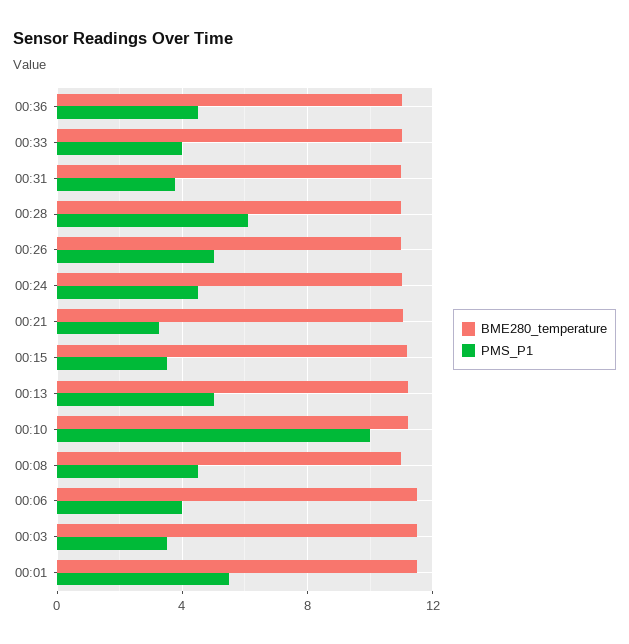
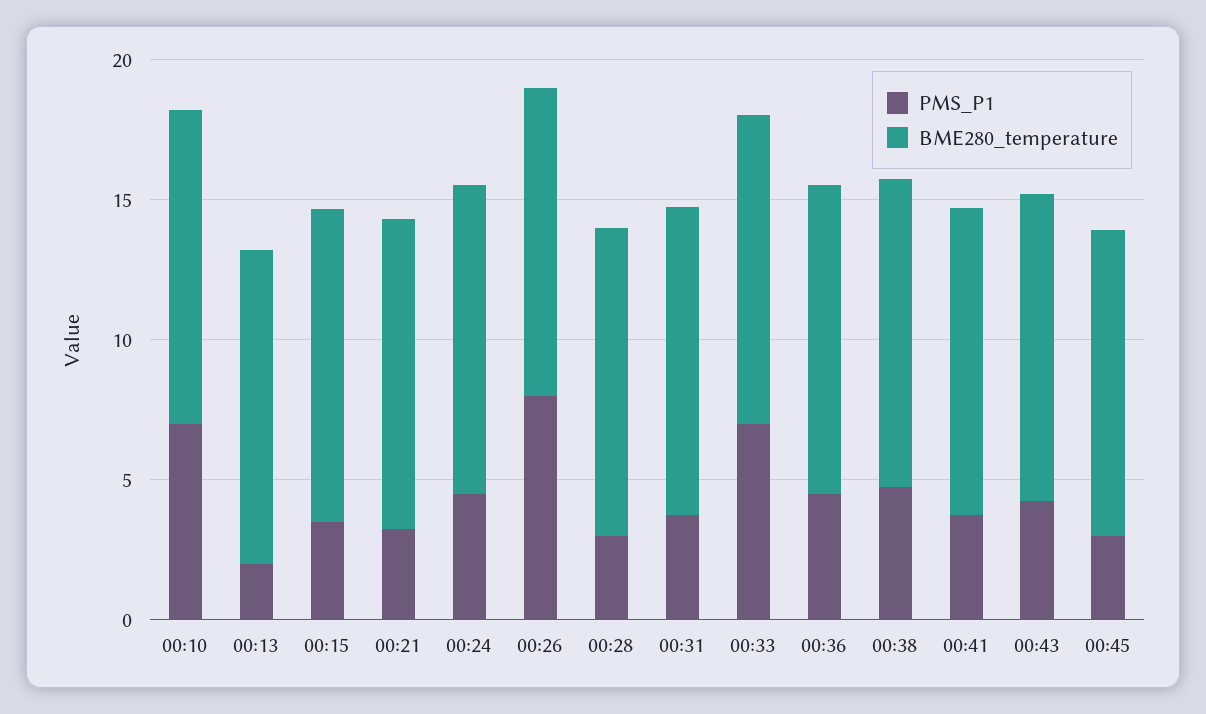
PMS_P1, 00:33: 4 -> 7
PMS_P1, 00:28: 6 -> 3
PMS_P1, 00:26: 5 -> 8
PMS_P1, 00:13: 5 -> 2
PMS_P1, 00:10: 10 -> 7
BME280_temperature, 00:08: 11 -> none
PMS_P1, 00:08: 4.5 -> none
BME280_temperature, 00:06: 11.5 -> none
PMS_P1, 00:06: 4 -> none
BME280_temperature, 00:03: 11.5 -> none
PMS_P1, 00:03: 3.5 -> none
BME280_temperature, 00:01: 11.5 -> none
PMS_P1, 00:01: 5.5 -> none
PMS_P1, 00:38: none -> 5
BME280_temperature, 00:38: none -> 11
PMS_P1, 00:41: none -> 4
BME280_temperature, 00:41: none -> 11
PMS_P1, 00:43: none -> 4
BME280_temperature, 00:43: none -> 11
PMS_P1, 00:45: none -> 3
BME280_temperature, 00:45: none -> 11

